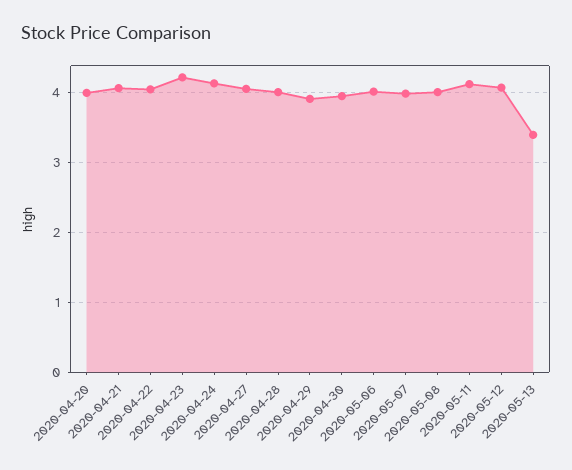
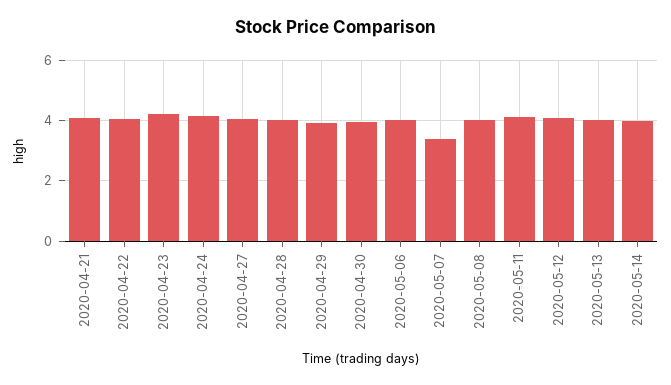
2020-04-20: 4 -> none
2020-05-07: 4 -> 3.4
2020-05-13: 3.4 -> 4
2020-05-14: none -> 4

